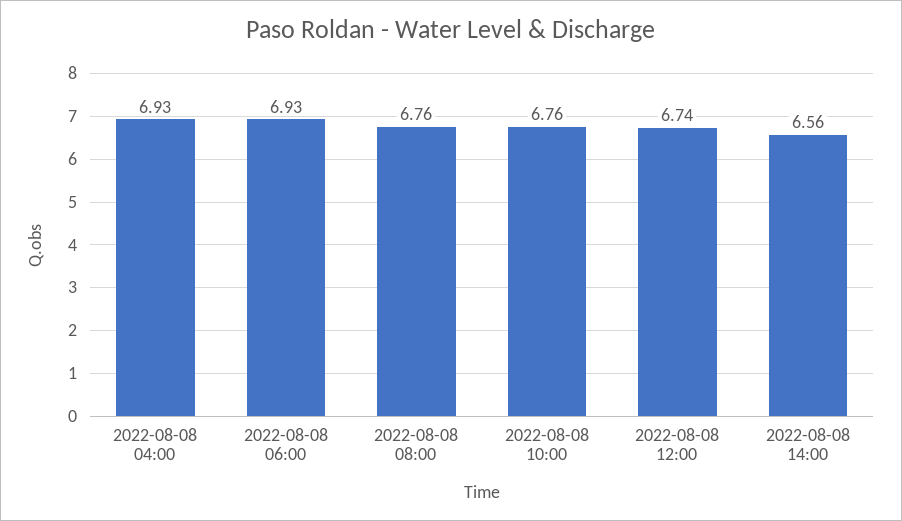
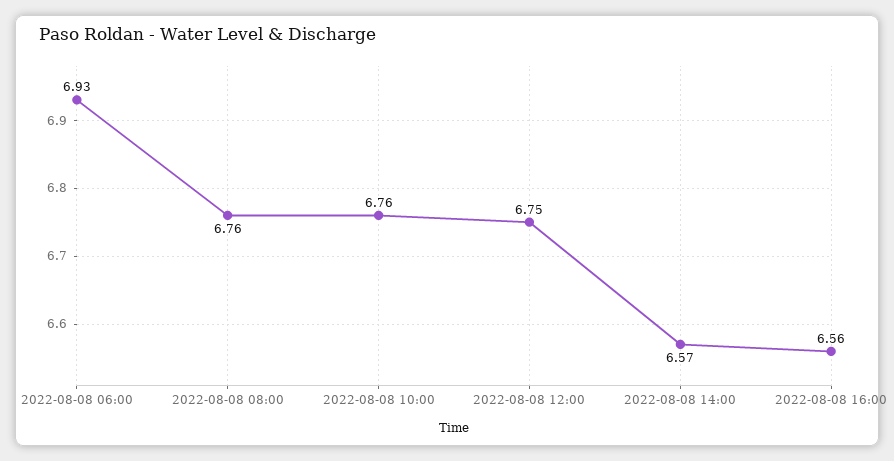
2022-08-08 04:00: 6.93 -> none
2022-08-08 12:00: 6.74 -> 6.75
2022-08-08 14:00: 6.56 -> 6.57
2022-08-08 16:00: none -> 6.56

